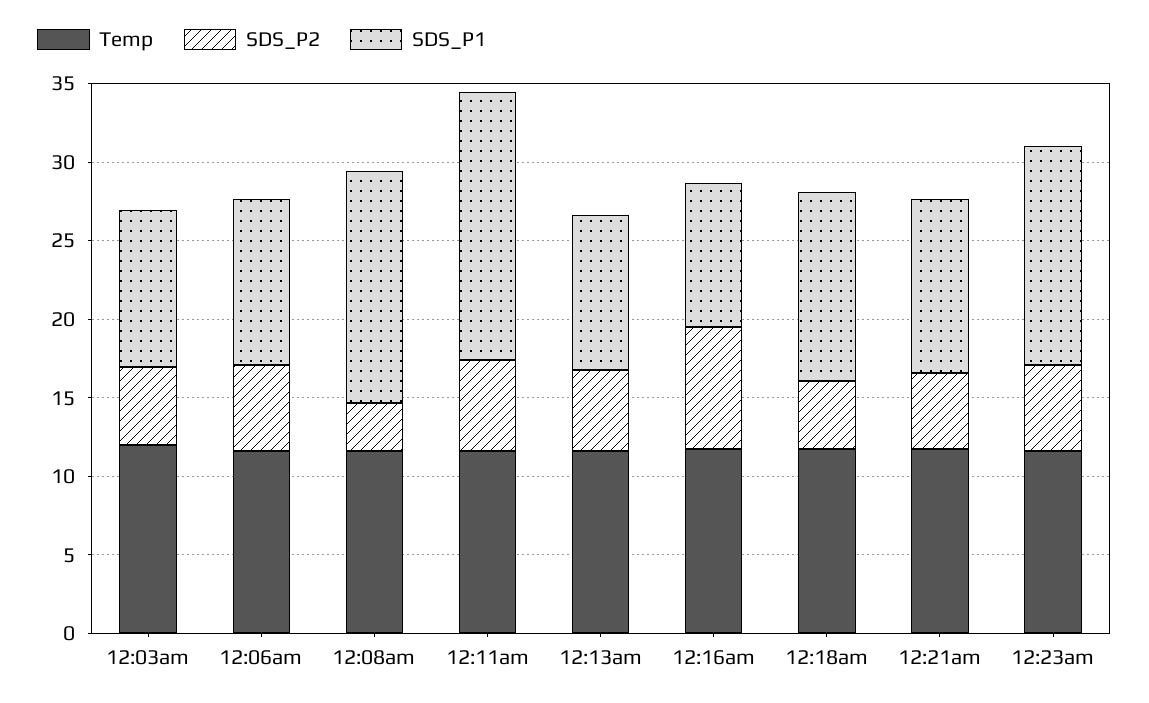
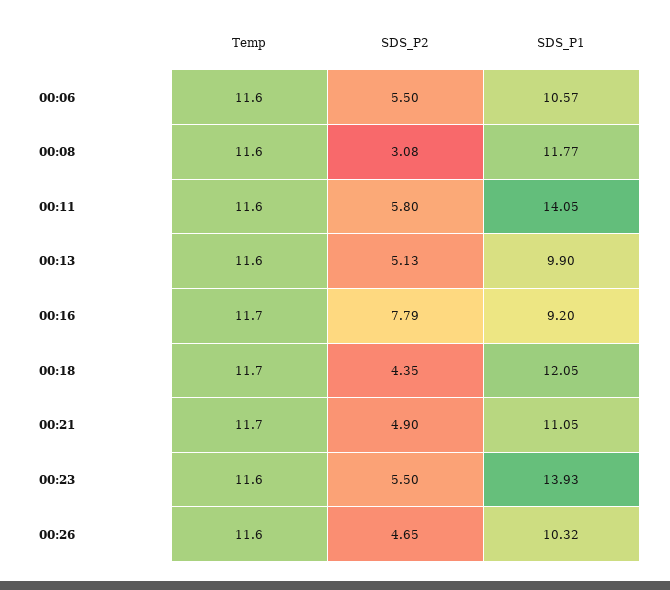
Temp, 12:03am: 12 -> none
SDS_P2, 12:03am: 5 -> none
SDS_P1, 12:03am: 10 -> none
SDS_P1, 12:08am: 15 -> 11.77
SDS_P1, 12:11am: 17 -> 14.05
Temp, 00:26: none -> 11.6
SDS_P2, 00:26: none -> 4.65
SDS_P1, 00:26: none -> 10.32

